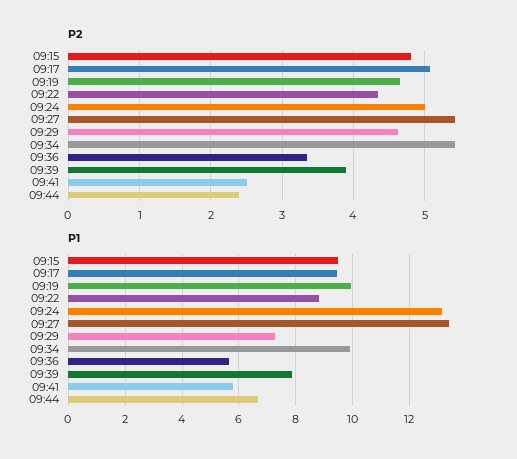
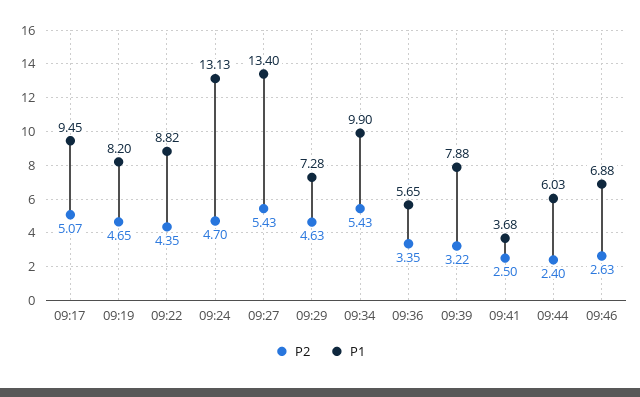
P2, 09:15: 4.8 -> none
P2, 09:24: 5 -> 4.7
P2, 09:39: 3.9 -> 3.22
P1, 09:15: 9.5 -> none
P1, 09:19: 10 -> 8.2
P1, 09:41: 5.75 -> 3.68
P1, 09:44: 6.75 -> 6.03
P2, 09:46: none -> 2.63
P1, 09:46: none -> 6.88

